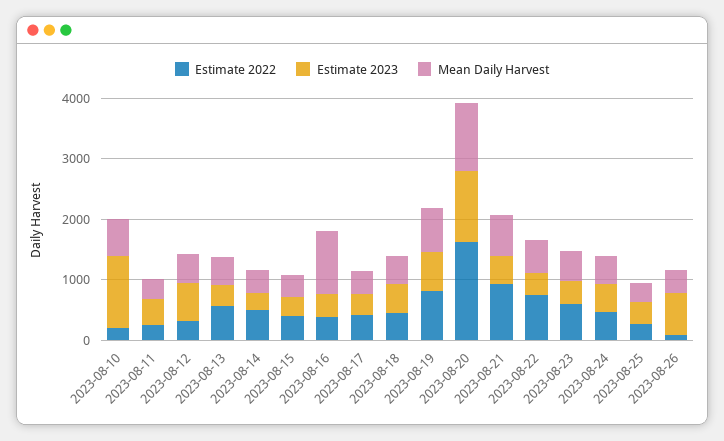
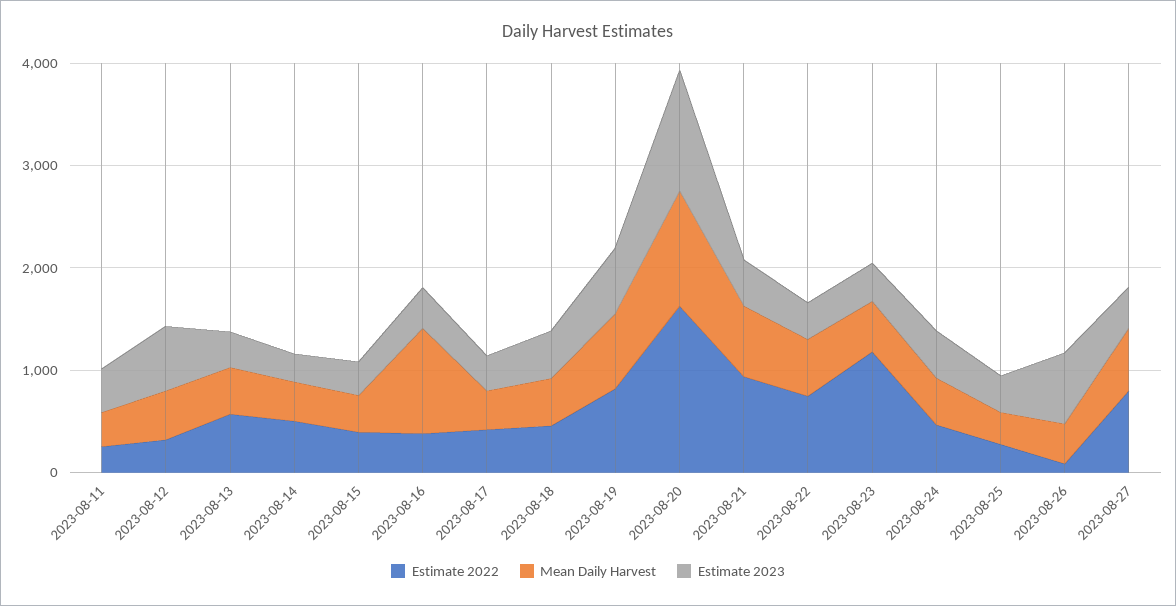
Estimate 2022, 2023-08-10: 200 -> none
Estimate 2023, 2023-08-10: 1200 -> none
Mean Daily Harvest, 2023-08-10: 600 -> none
Estimate 2022, 2023-08-23: 600 -> 1200
Estimate 2022, 2023-08-27: none -> 800
Mean Daily Harvest, 2023-08-27: none -> 600
Estimate 2023, 2023-08-27: none -> 400

